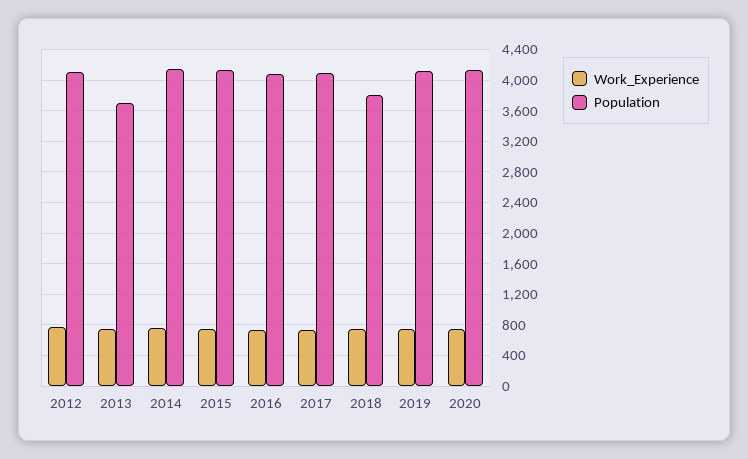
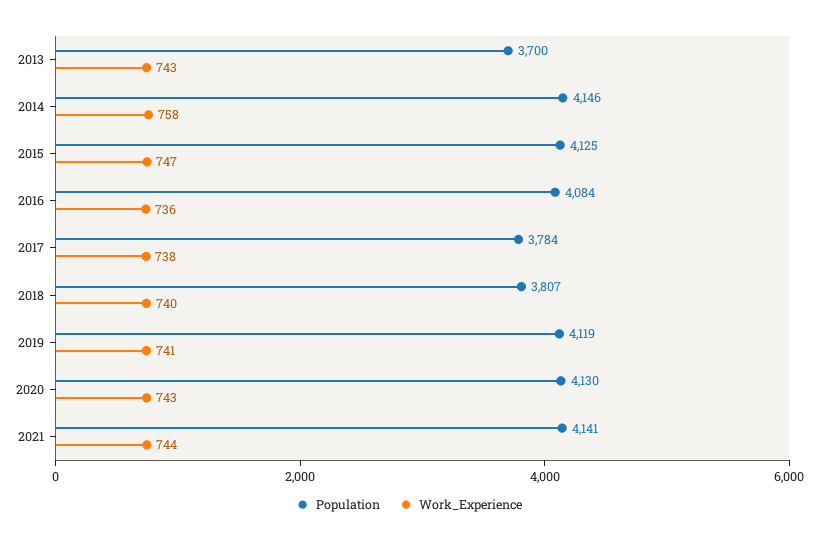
Work_Experience, 2012: 800 -> none
Population, 2012: 4100 -> none
Population, 2017: 4100 -> 3784
Population, 2021: none -> 4141
Work_Experience, 2021: none -> 744

